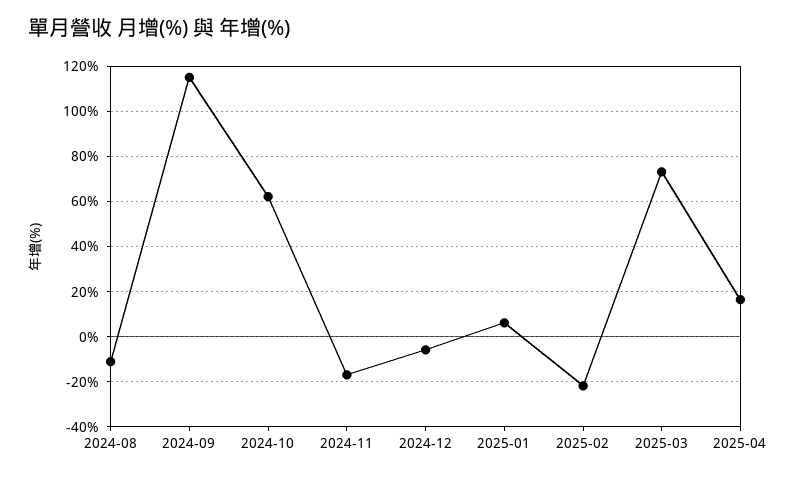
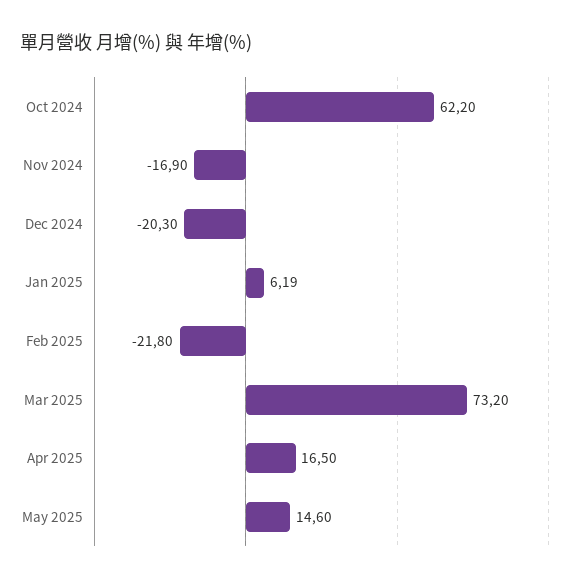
2024-08: -10 -> none
2024-09: 115 -> none
2024-12: -5 -> -20.3
May 2025: none -> 14.6

